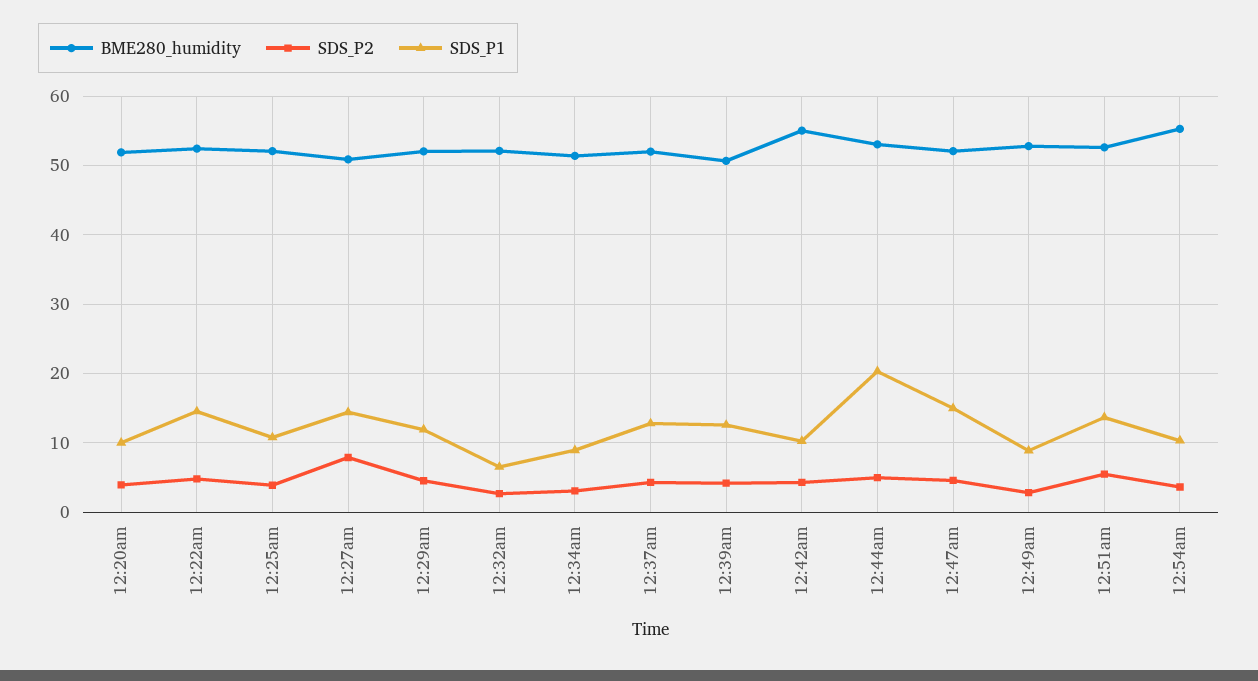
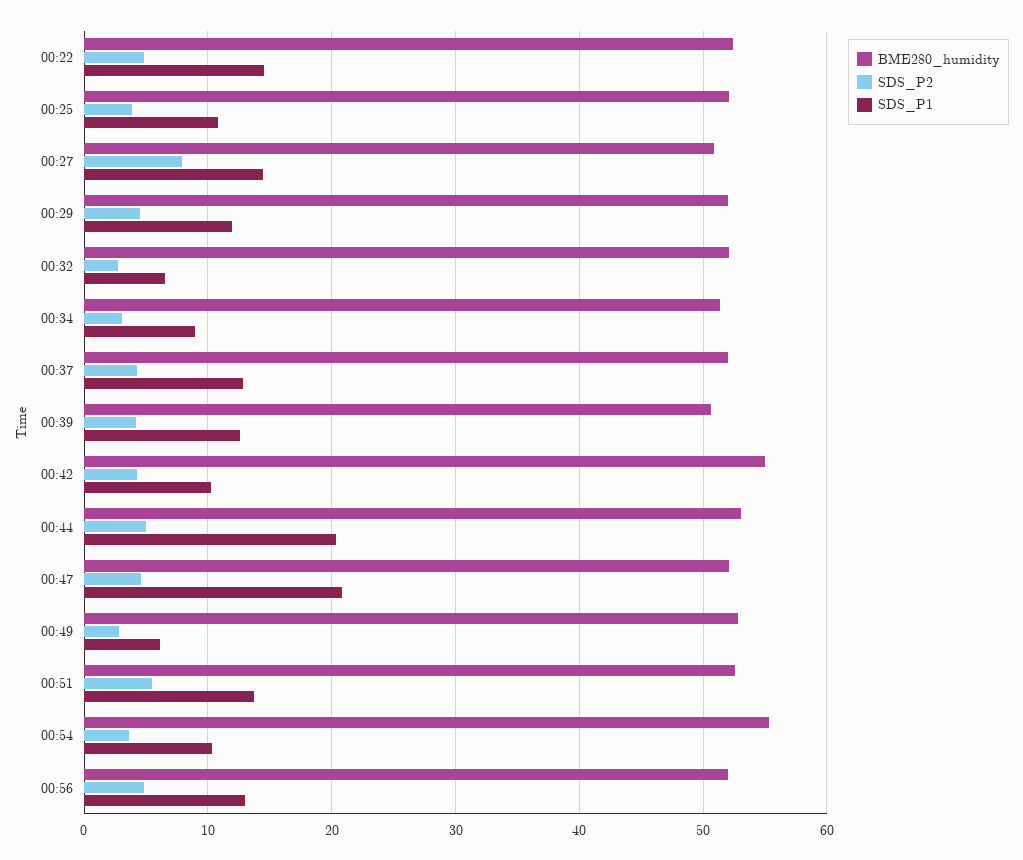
BME280_humidity, 12:20am: 52 -> none
SDS_P2, 12:20am: 4 -> none
SDS_P1, 12:20am: 10 -> none
SDS_P1, 12:47am: 15 -> 21
SDS_P1, 12:49am: 9 -> 6
BME280_humidity, 00:56: none -> 52
SDS_P2, 00:56: none -> 5
SDS_P1, 00:56: none -> 13

